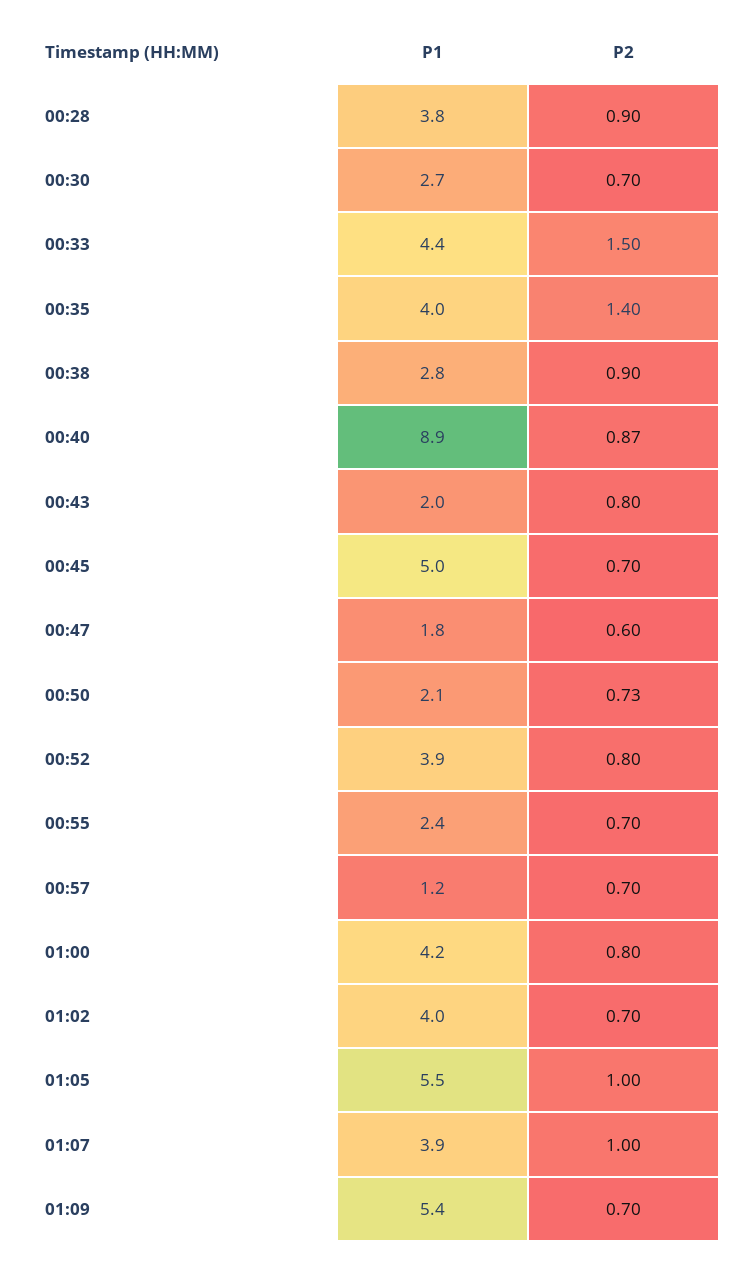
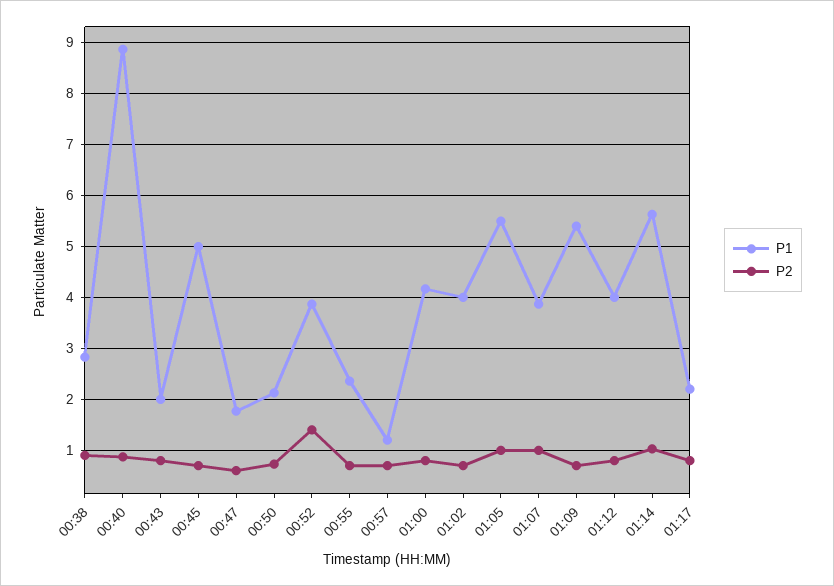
P1, 00:28: 3.8 -> none
P2, 00:28: 0.9 -> none
P1, 00:30: 2.7 -> none
P2, 00:30: 0.7 -> none
P1, 00:33: 4.4 -> none
P2, 00:33: 1.5 -> none
P1, 00:35: 4 -> none
P2, 00:35: 1.4 -> none
P2, 00:52: 0.8 -> 1.4
P1, 01:12: none -> 4
P2, 01:12: none -> 0.8
P1, 01:14: none -> 5.6
P2, 01:14: none -> 1
P1, 01:17: none -> 2.2
P2, 01:17: none -> 0.8

